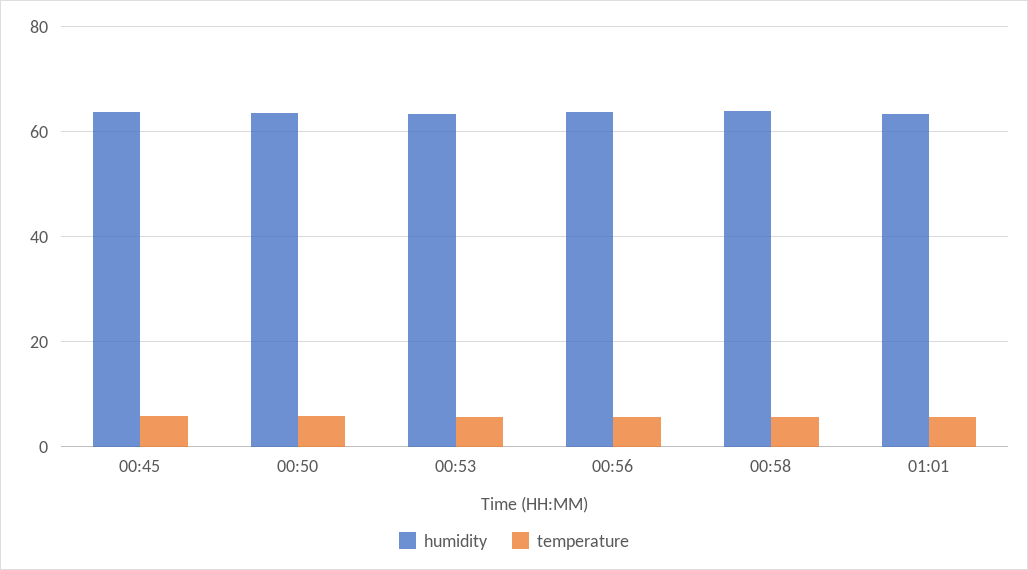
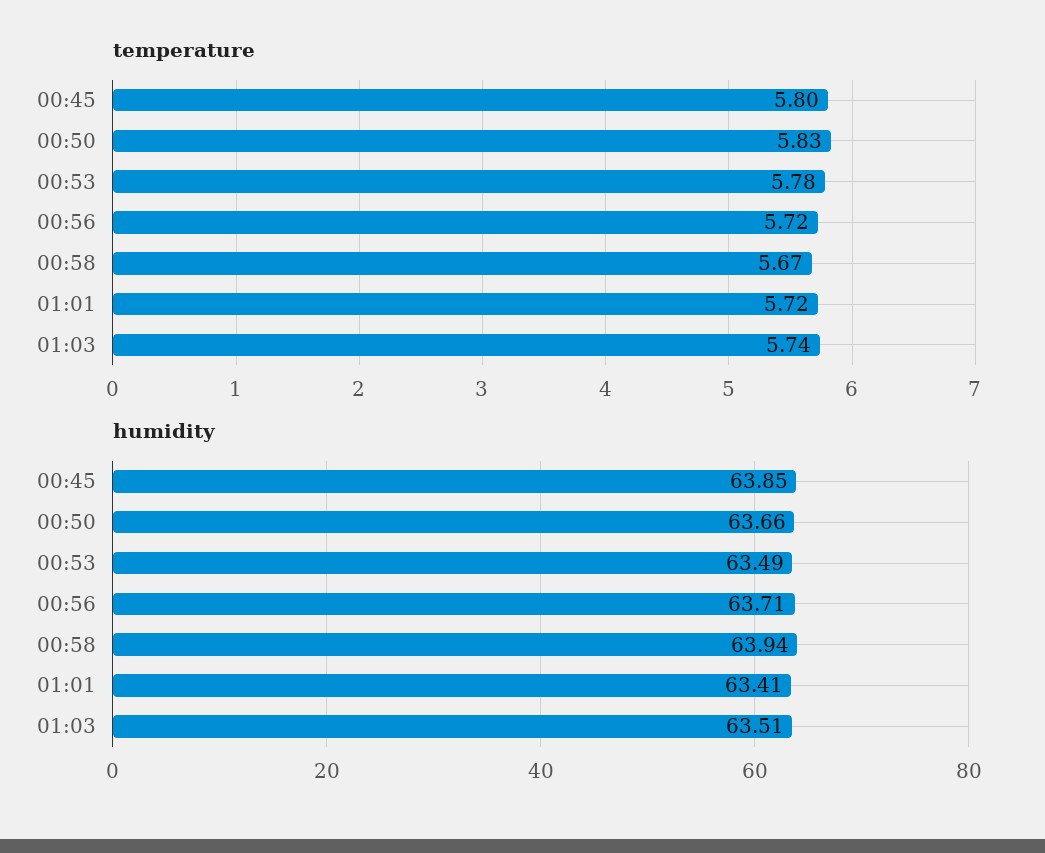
temperature, 01:03: none -> 5.74
humidity, 01:03: none -> 63.51

